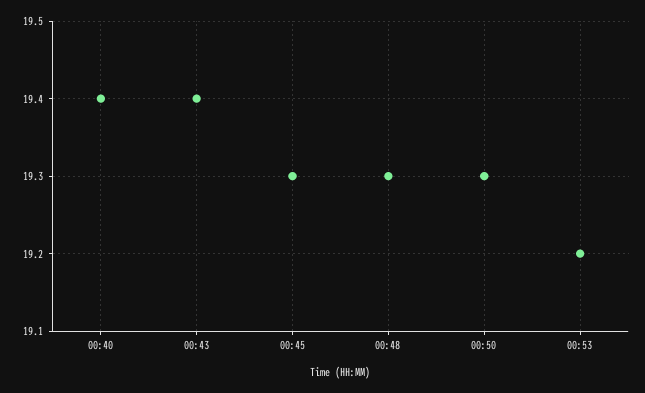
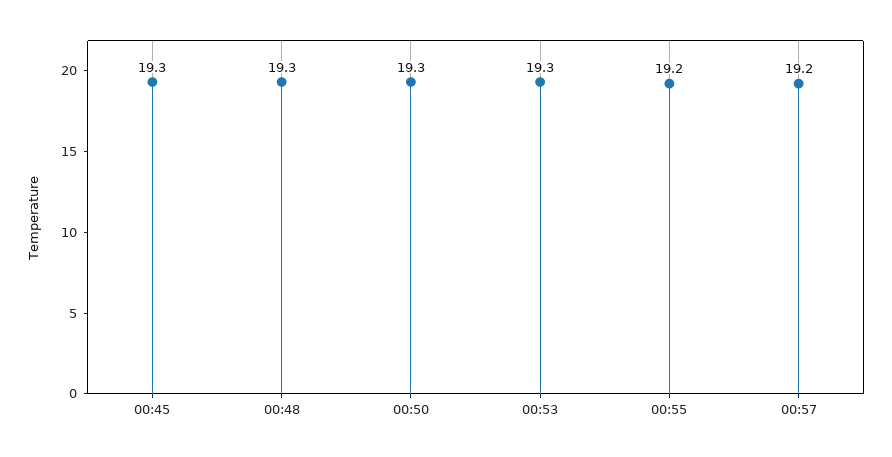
00:40: 19.4 -> none
00:43: 19.4 -> none
00:53: 19.2 -> 19.3
00:55: none -> 19.2
00:57: none -> 19.2

